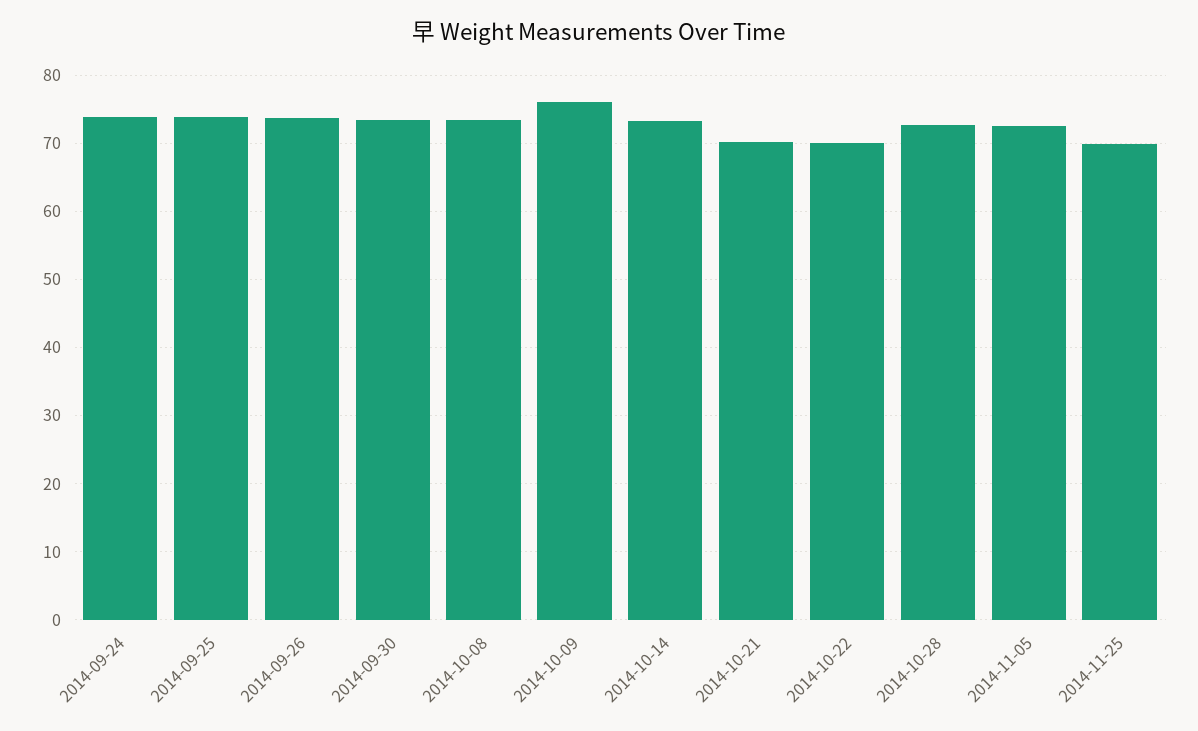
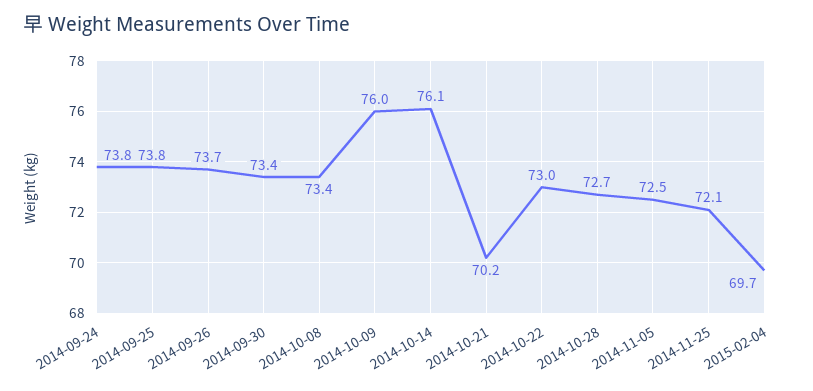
2014-10-14: 73 -> 76.1
2014-10-22: 70 -> 73
2014-11-25: 70 -> 72.1
2015-02-04: none -> 69.7

